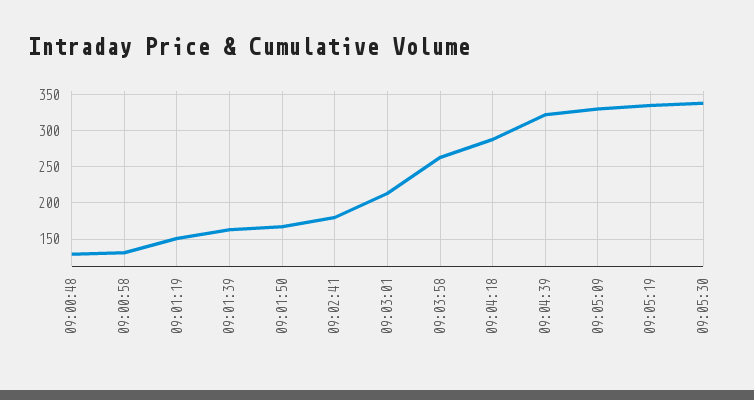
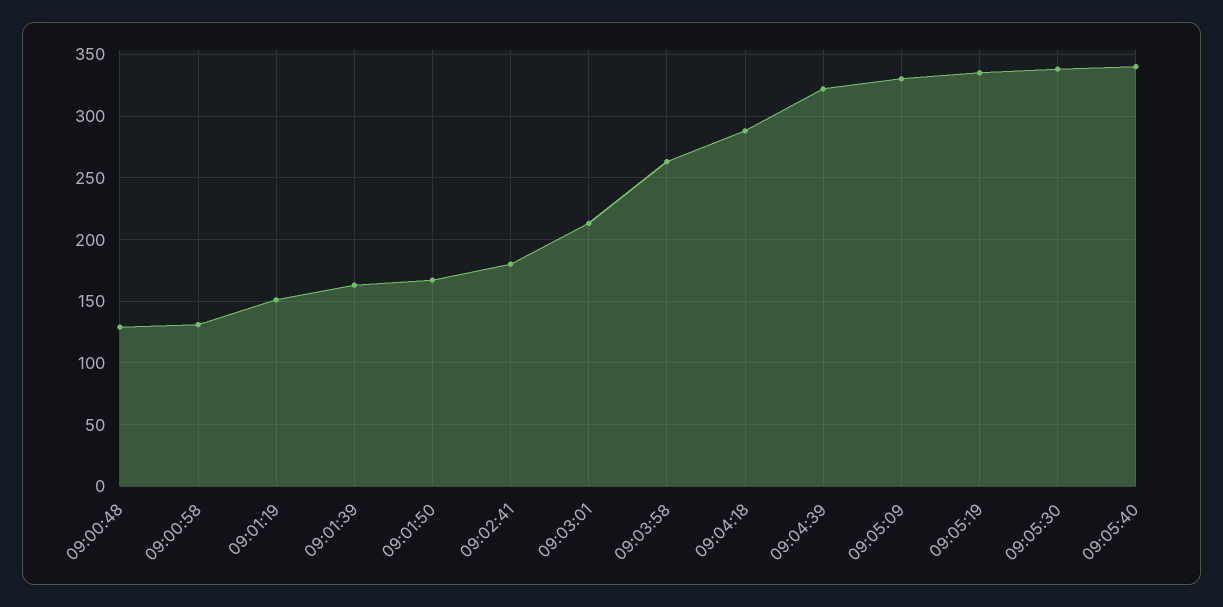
09:05:40: none -> 340

